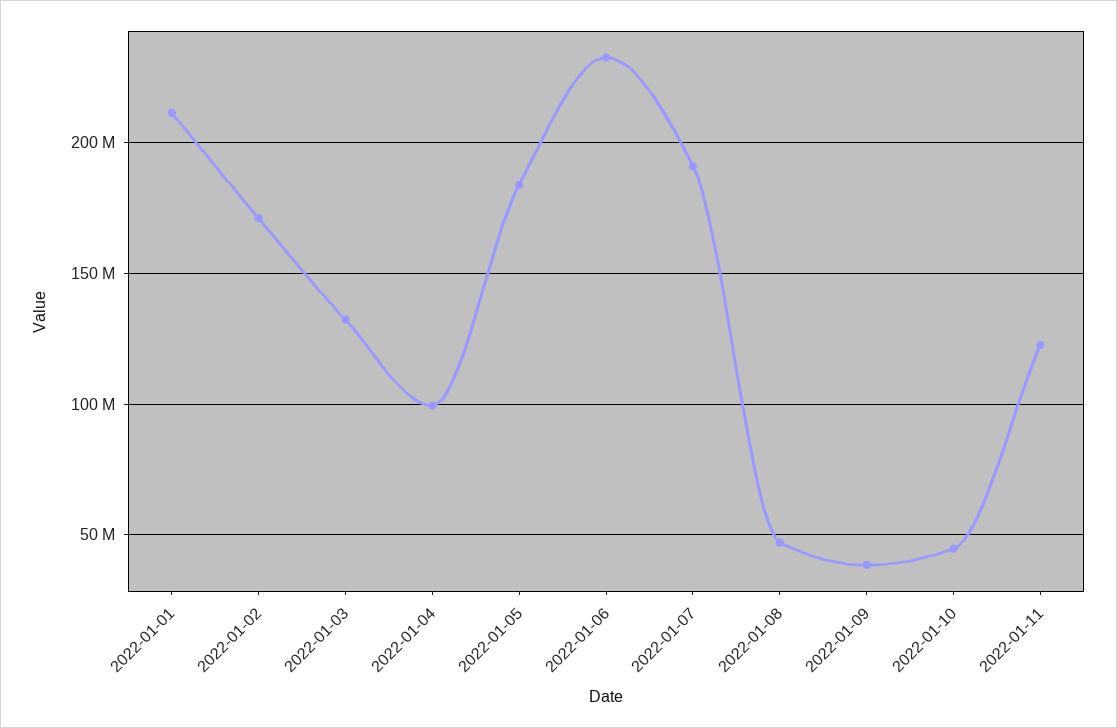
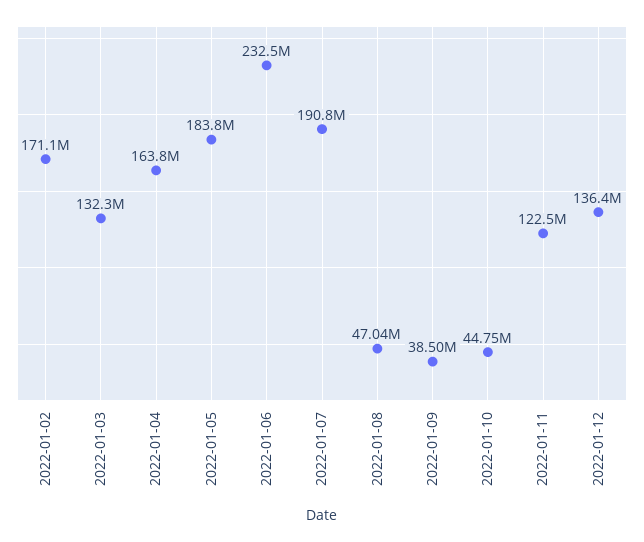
2022-01-01: 210000000 -> none
2022-01-04: 100000000 -> 163800000
2022-01-12: none -> 136400000

